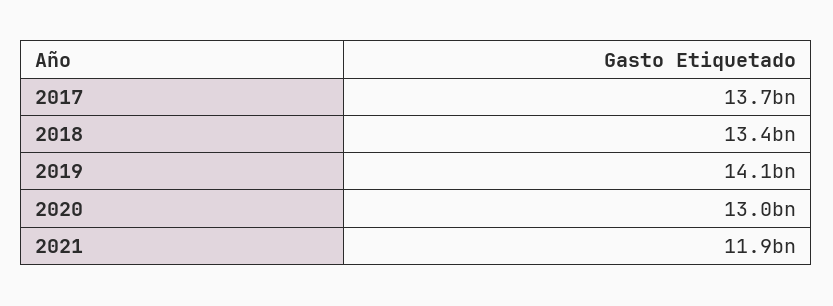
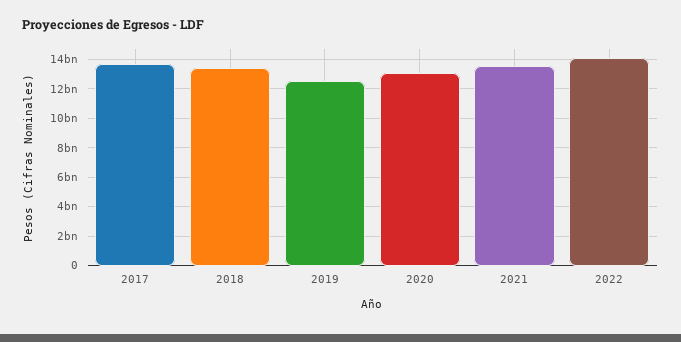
2019: 14100000000 -> 12500000000
2021: 11900000000 -> 13500000000
2022: none -> 14000000000

